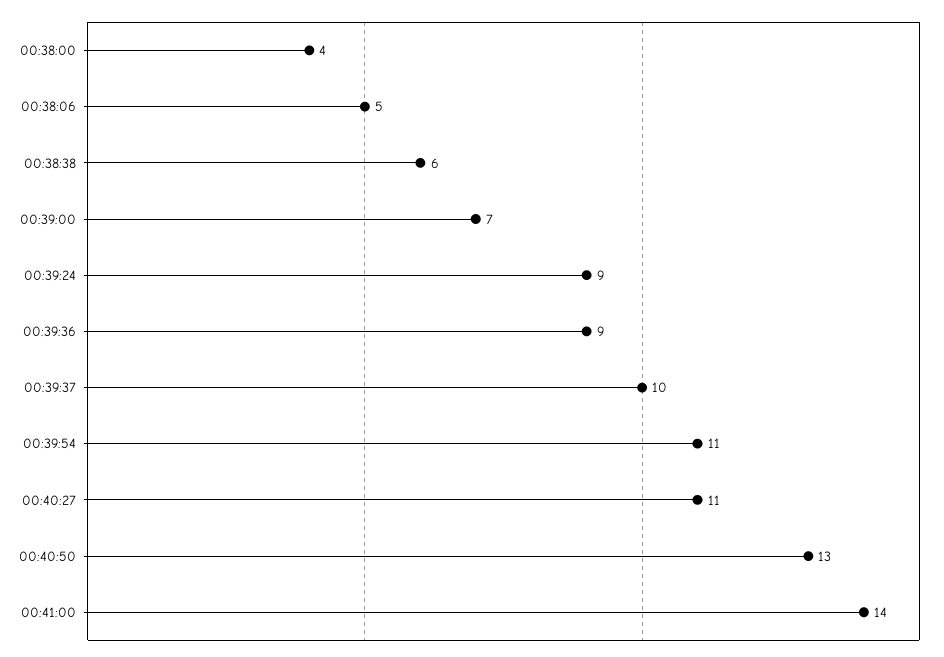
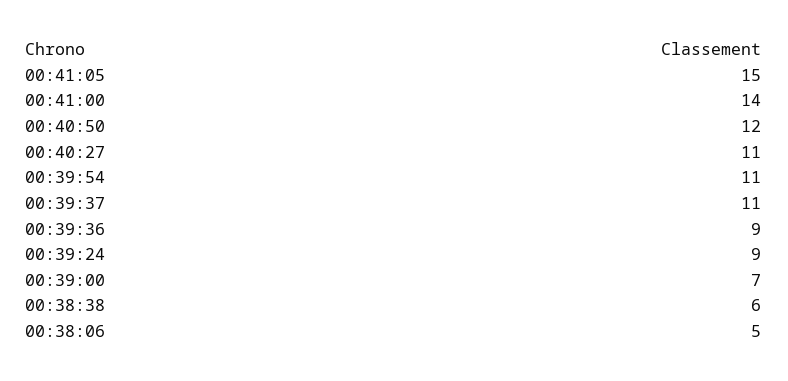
00:38:00: 4 -> none
00:39:37: 10 -> 11
00:40:50: 13 -> 12
00:41:05: none -> 15

